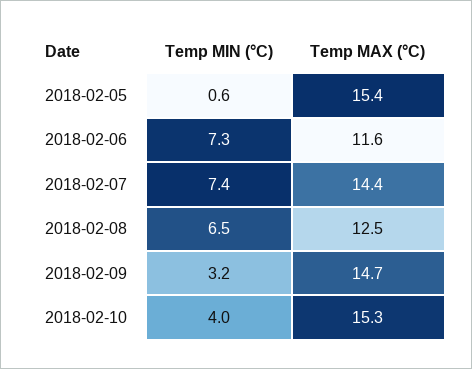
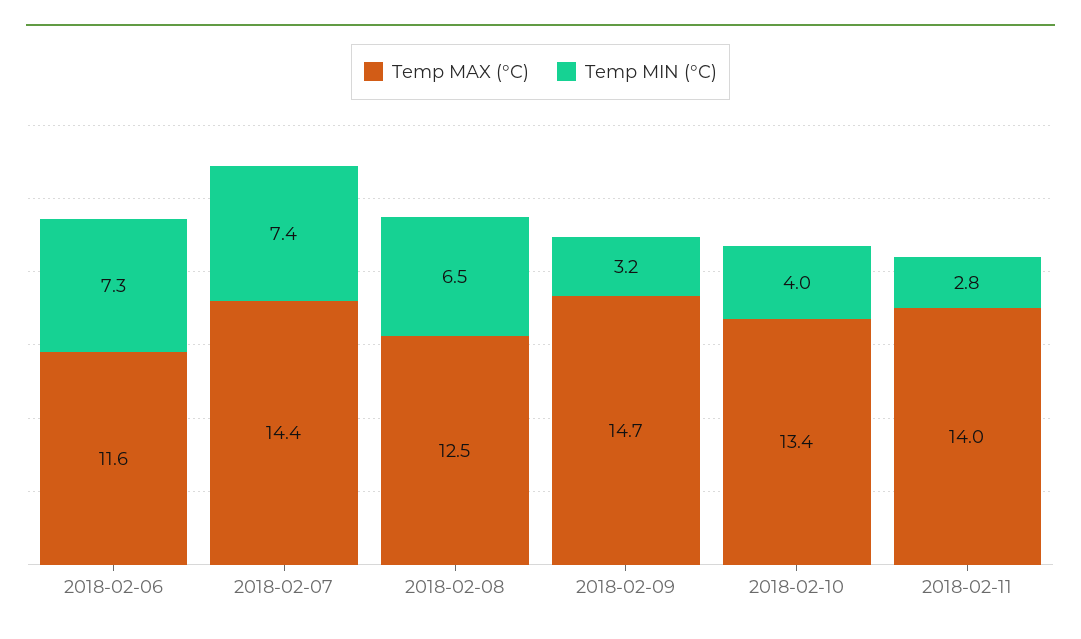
Temp MIN (°C), 2018-02-05: 0.6 -> none
Temp MAX (°C), 2018-02-05: 15.4 -> none
Temp MAX (°C), 2018-02-10: 15.3 -> 13.4
Temp MAX (°C), 2018-02-11: none -> 14
Temp MIN (°C), 2018-02-11: none -> 2.8

